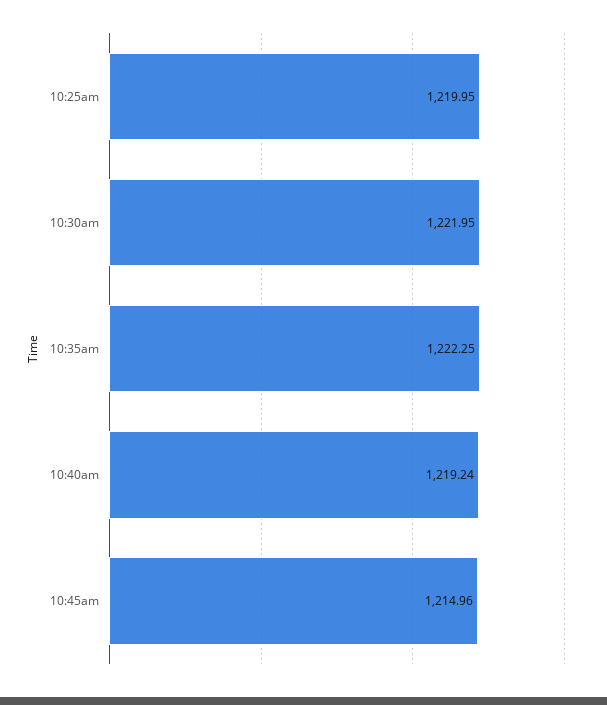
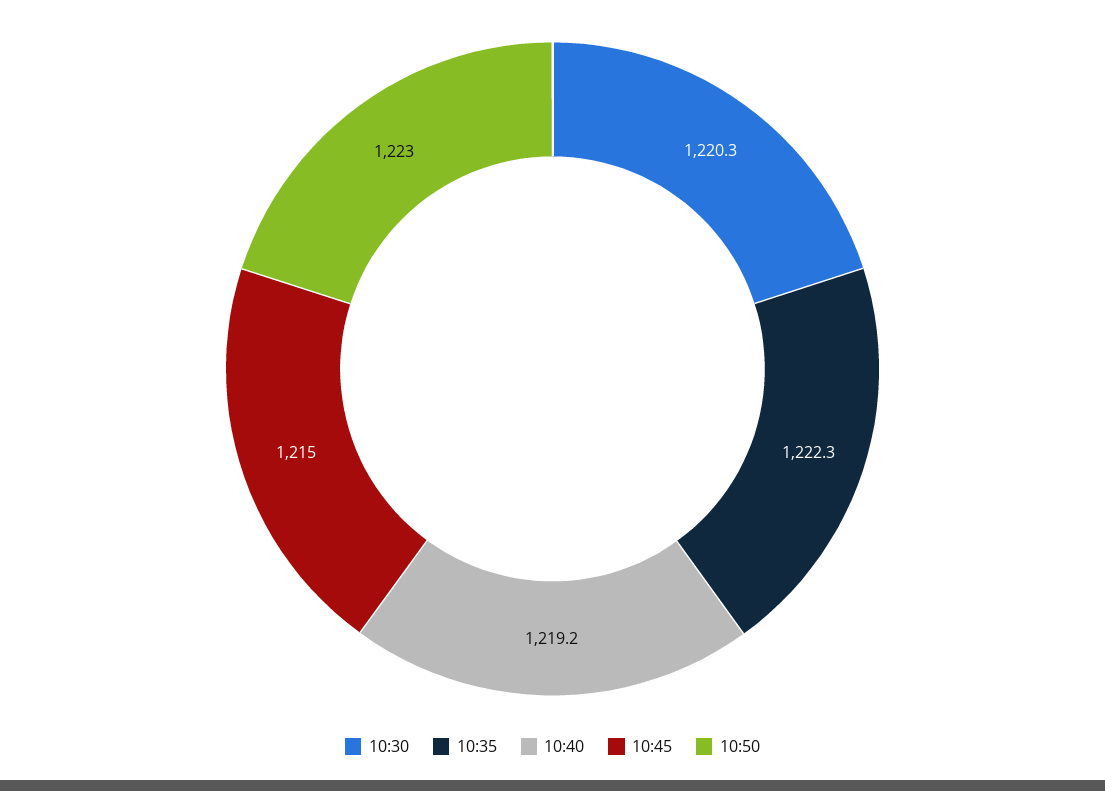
10:25am: 1219.95 -> none
10:30am: 1221.95 -> 1220.3
10:50: none -> 1223

